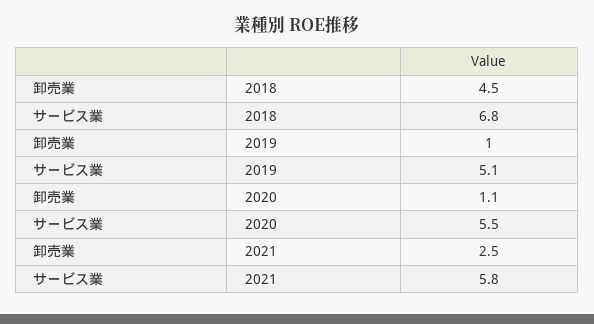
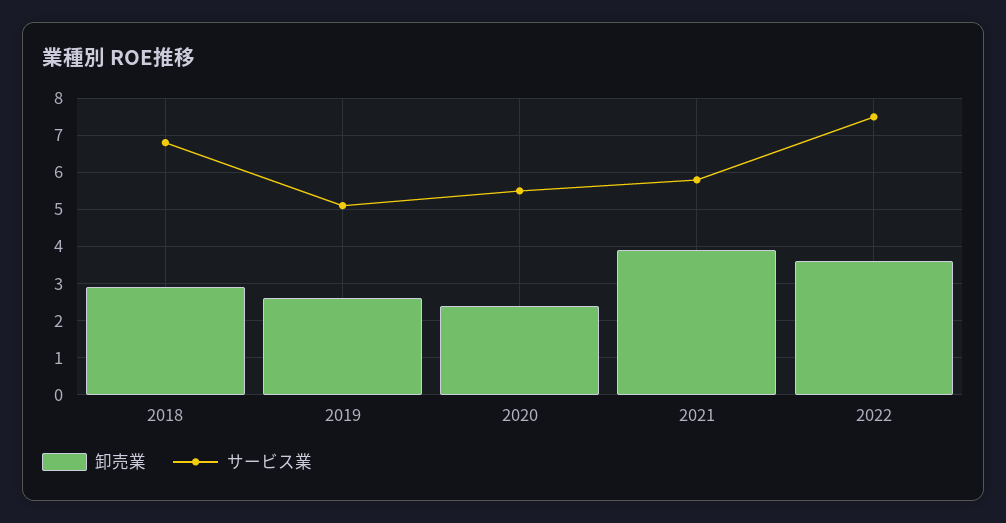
卸売業, 2018: 4.5 -> 3
卸売業, 2019: 1 -> 2.5
卸売業, 2020: 1.1 -> 2.5
卸売業, 2021: 2.5 -> 4
卸売業, 2022: none -> 3.5
サービス業, 2022: none -> 7.5

